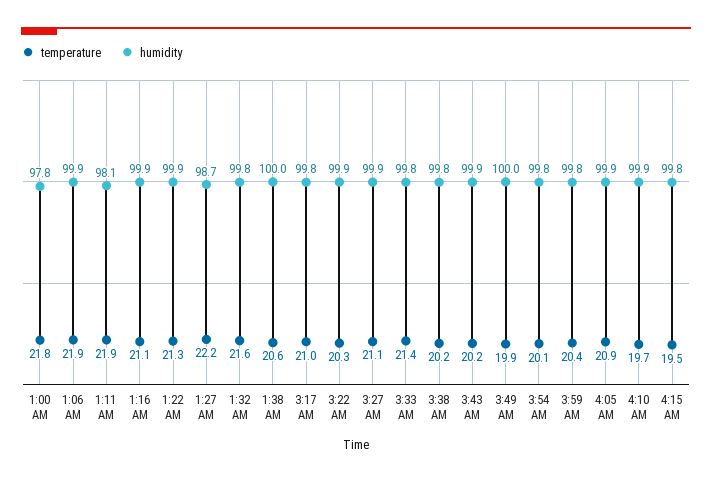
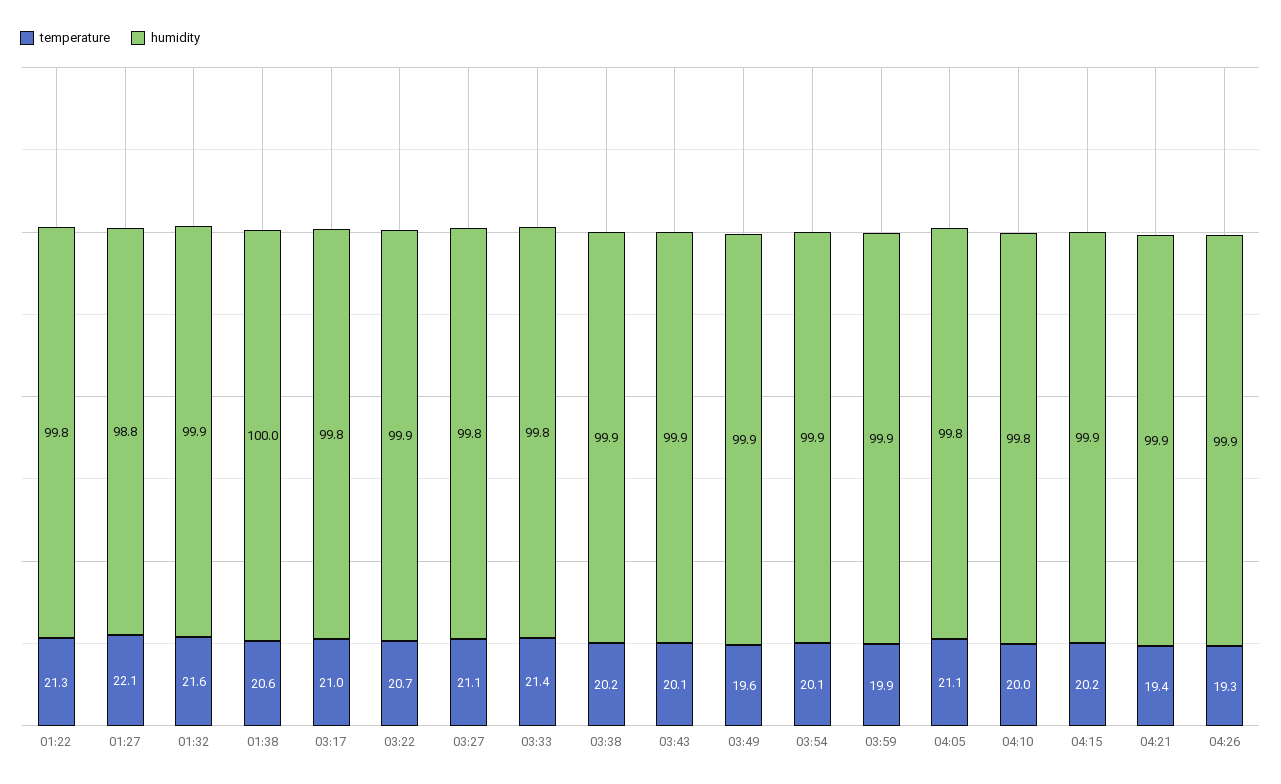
temperature, 1:00 AM: 21.8 -> none
humidity, 1:00 AM: 97.8 -> none
temperature, 1:06 AM: 21.9 -> none
humidity, 1:06 AM: 99.9 -> none
temperature, 1:11 AM: 21.9 -> none
humidity, 1:11 AM: 98.1 -> none
temperature, 1:16 AM: 21.1 -> none
humidity, 1:16 AM: 99.9 -> none
humidity, 1:22 AM: 99.9 -> 99.8
temperature, 1:27 AM: 22.2 -> 22.1
humidity, 1:27 AM: 98.7 -> 98.8
humidity, 1:32 AM: 99.8 -> 99.9
temperature, 3:22 AM: 20.3 -> 20.7
humidity, 3:27 AM: 99.9 -> 99.8
humidity, 3:38 AM: 99.8 -> 99.9
temperature, 3:43 AM: 20.2 -> 20.1
temperature, 3:49 AM: 19.9 -> 19.6
humidity, 3:49 AM: 100 -> 99.9
humidity, 3:54 AM: 99.8 -> 99.9
temperature, 3:59 AM: 20.4 -> 19.9
humidity, 3:59 AM: 99.8 -> 99.9
temperature, 4:05 AM: 20.9 -> 21.1
humidity, 4:05 AM: 99.9 -> 99.8
temperature, 4:10 AM: 19.7 -> 20
humidity, 4:10 AM: 99.9 -> 99.8
temperature, 4:15 AM: 19.5 -> 20.2
humidity, 4:15 AM: 99.8 -> 99.9
temperature, 04:21: none -> 19.4
humidity, 04:21: none -> 99.9
temperature, 04:26: none -> 19.3
humidity, 04:26: none -> 99.9

